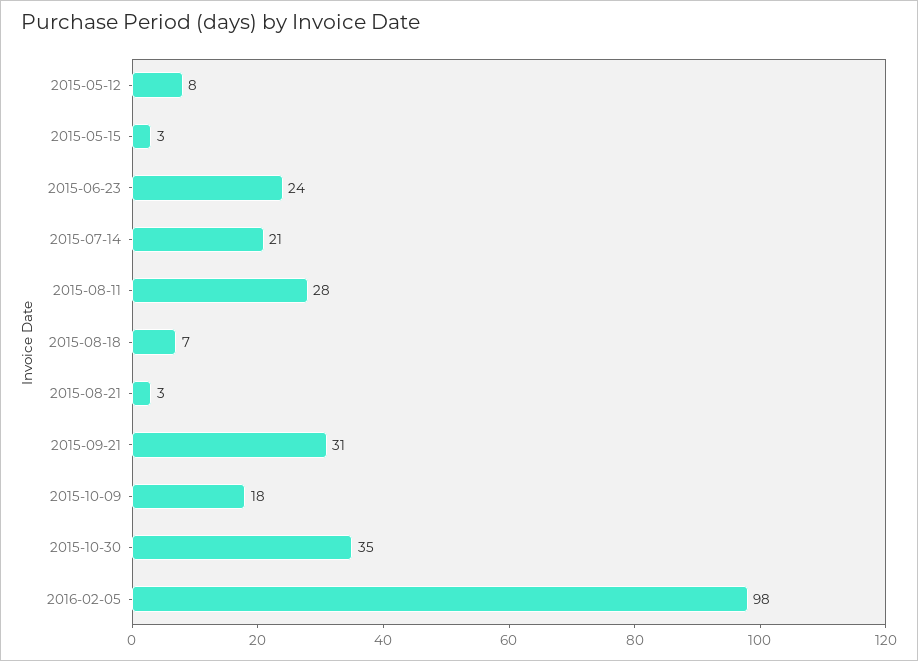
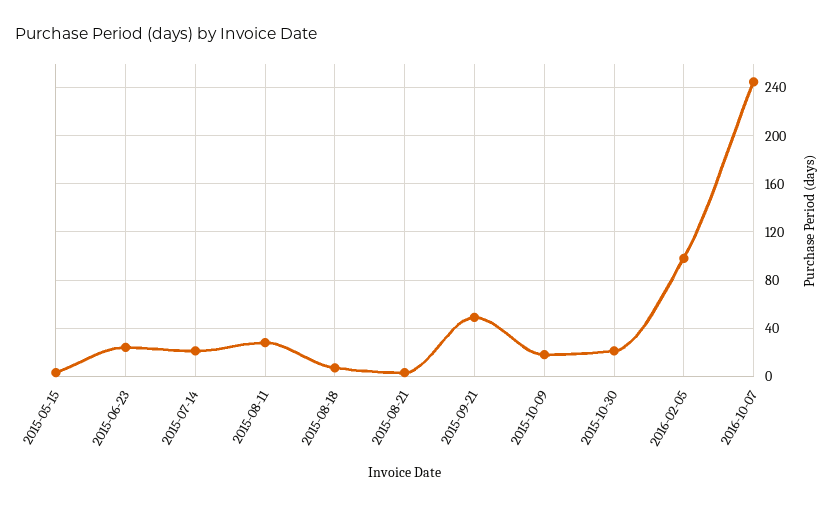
2015-05-12: 8 -> none
2015-09-21: 31 -> 50
2015-10-30: 35 -> 20
2016-10-07: none -> 245

